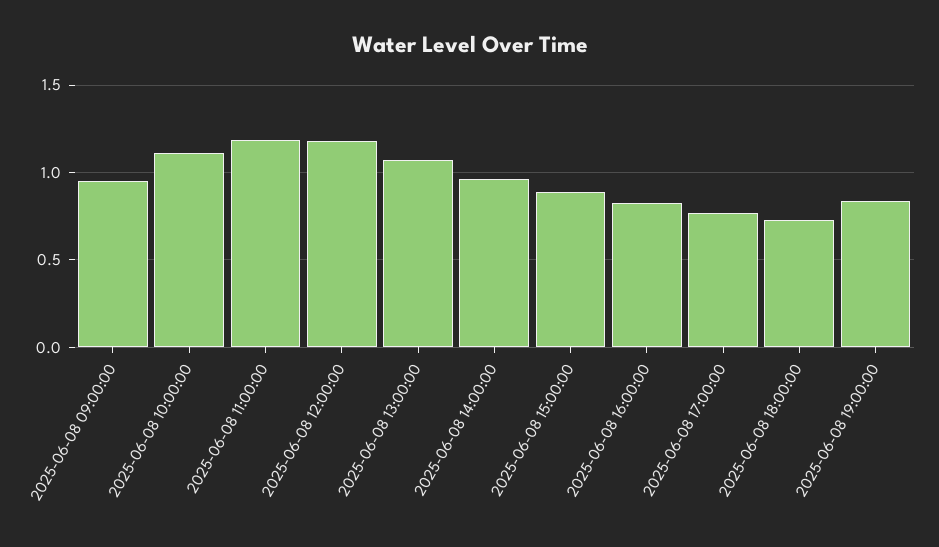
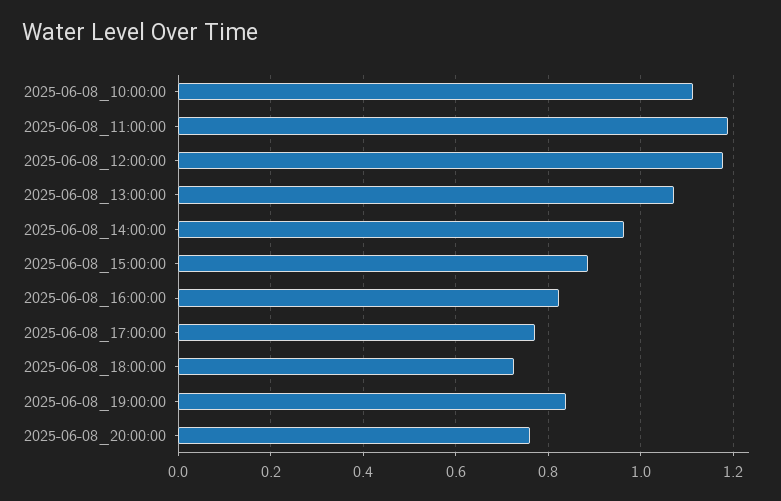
2025-06-08 09:00:00: 0.95 -> none
2025-06-08_20:00:00: none -> 0.76

